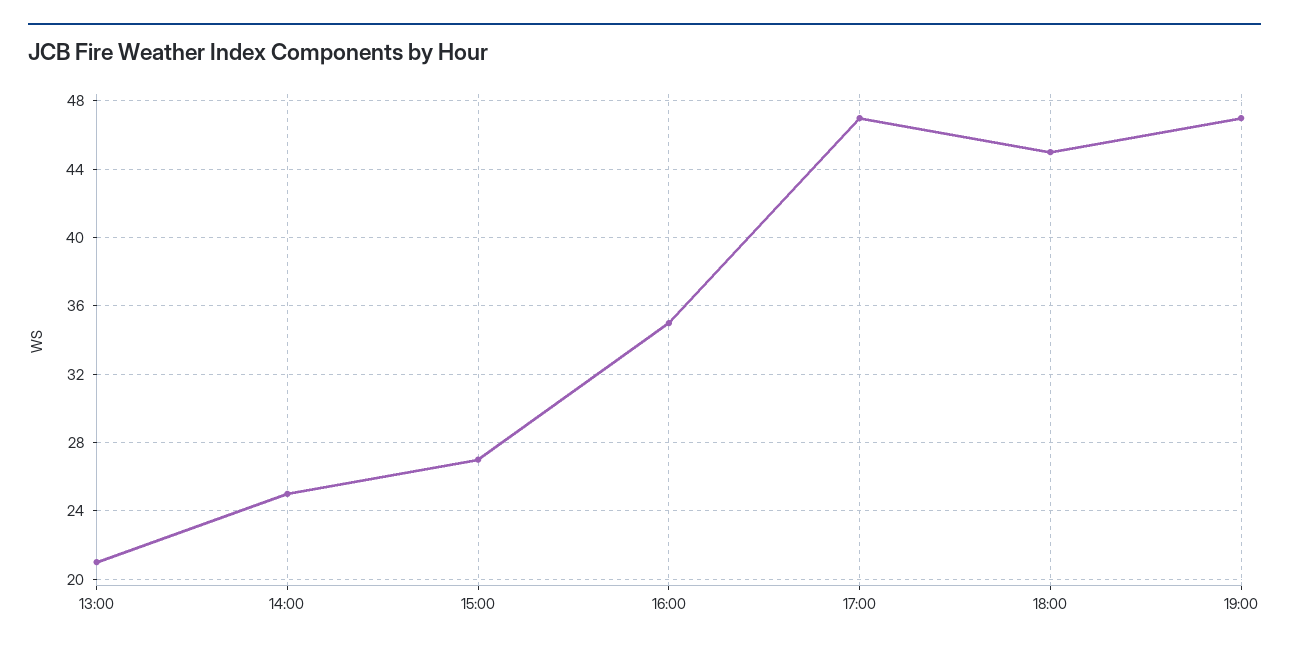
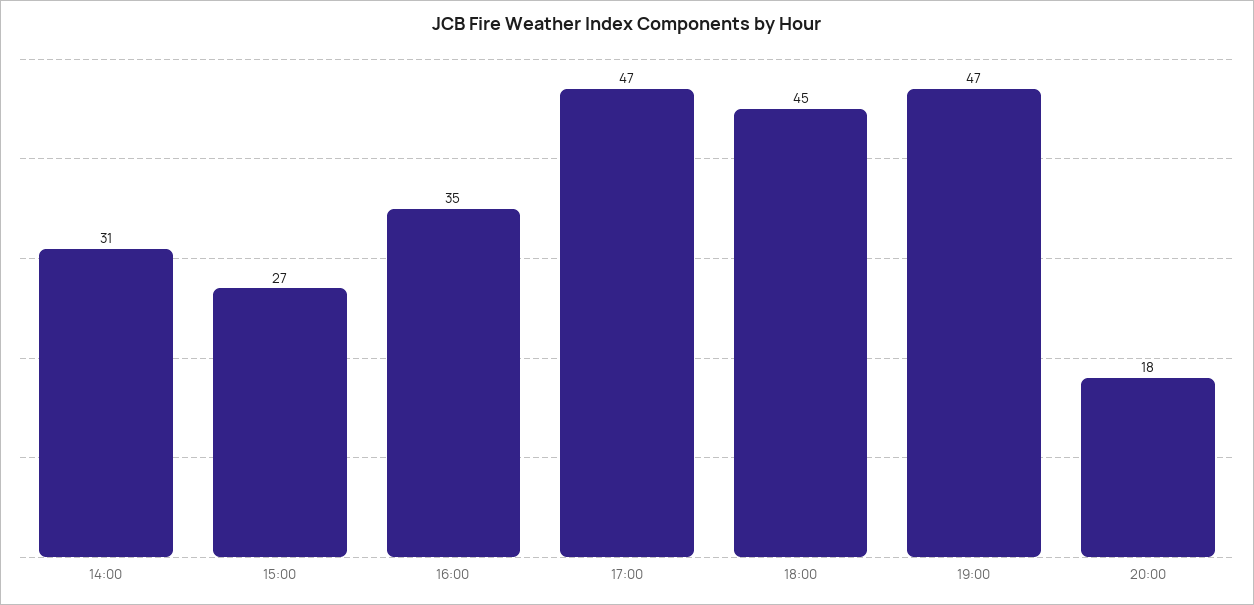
13:00: 21 -> none
14:00: 25 -> 31
20:00: none -> 18

